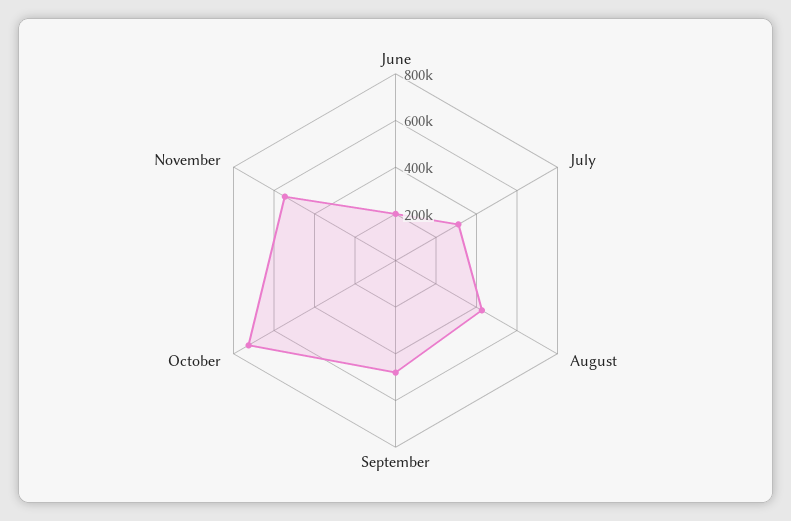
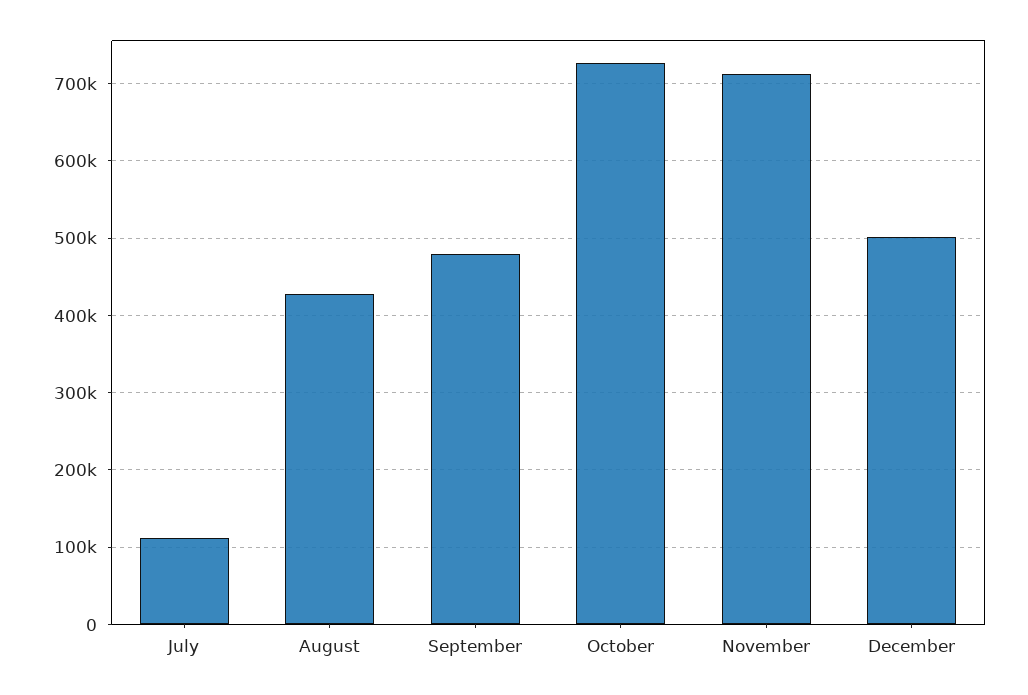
June: 200000 -> none
July: 300000 -> 110000
November: 550000 -> 710000
December: none -> 500000

